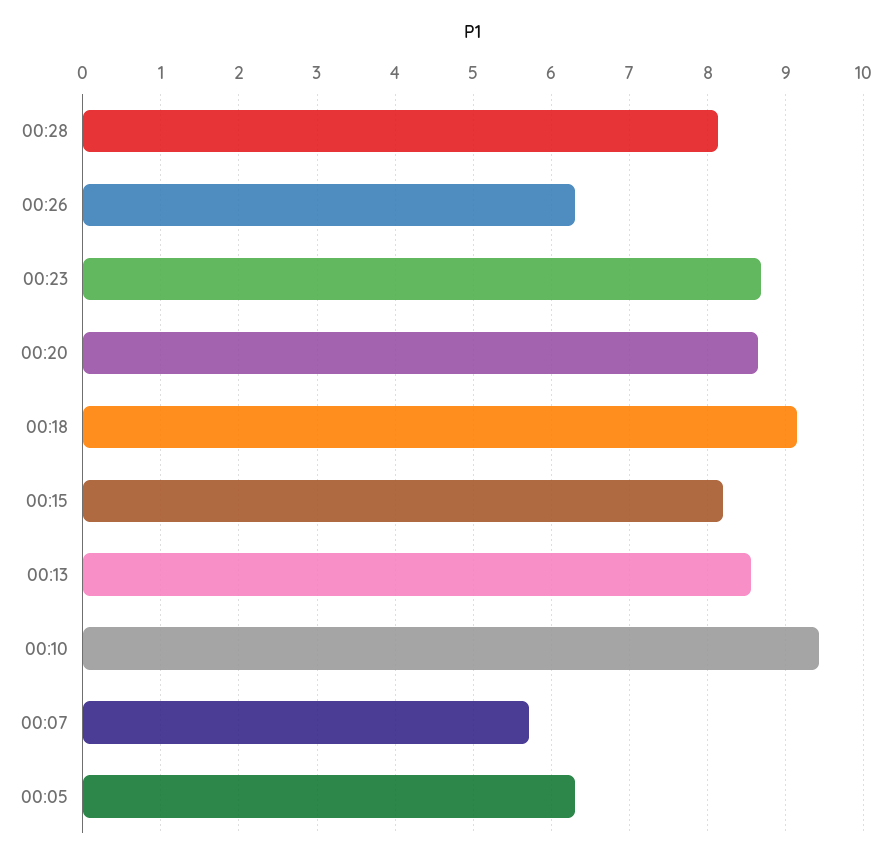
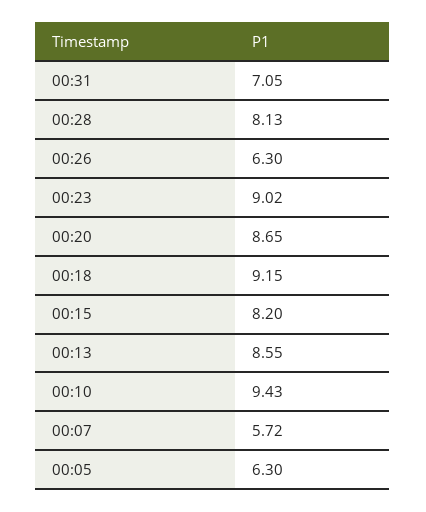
00:23: 8.7 -> 9.02
00:31: none -> 7.05

